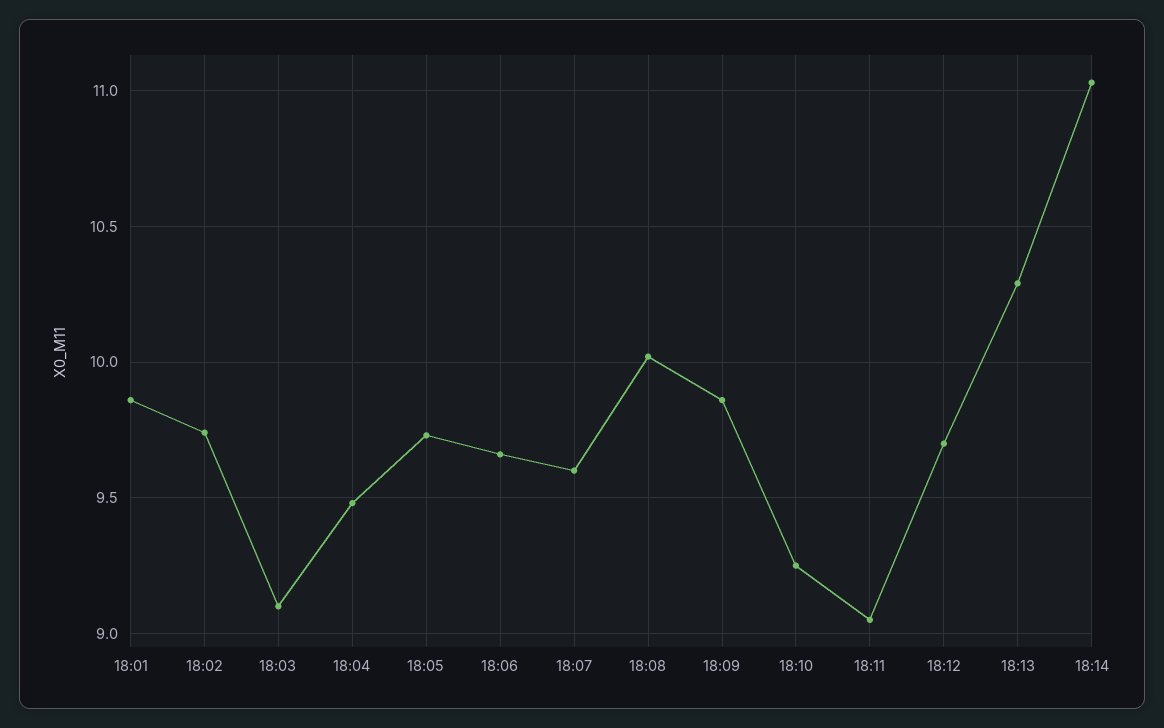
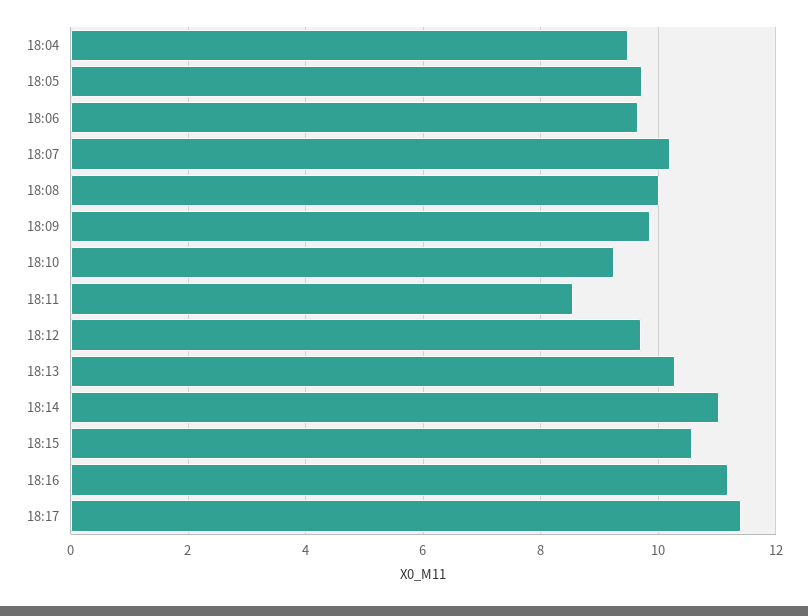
18:01: 9.85 -> none
18:02: 9.75 -> none
18:03: 9.1 -> none
18:07: 9.6 -> 10.2
18:11: 9.05 -> 8.6
18:15: none -> 10.6
18:16: none -> 11.2
18:17: none -> 11.4

